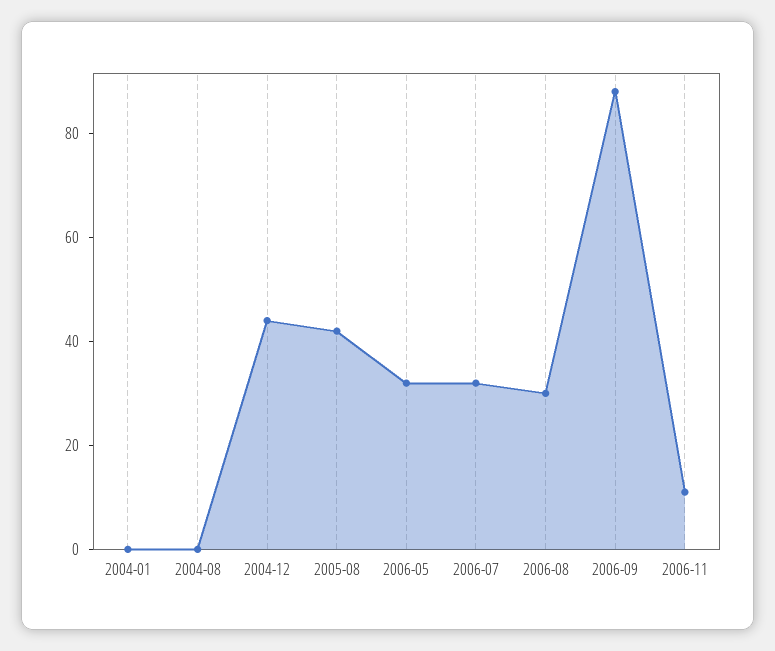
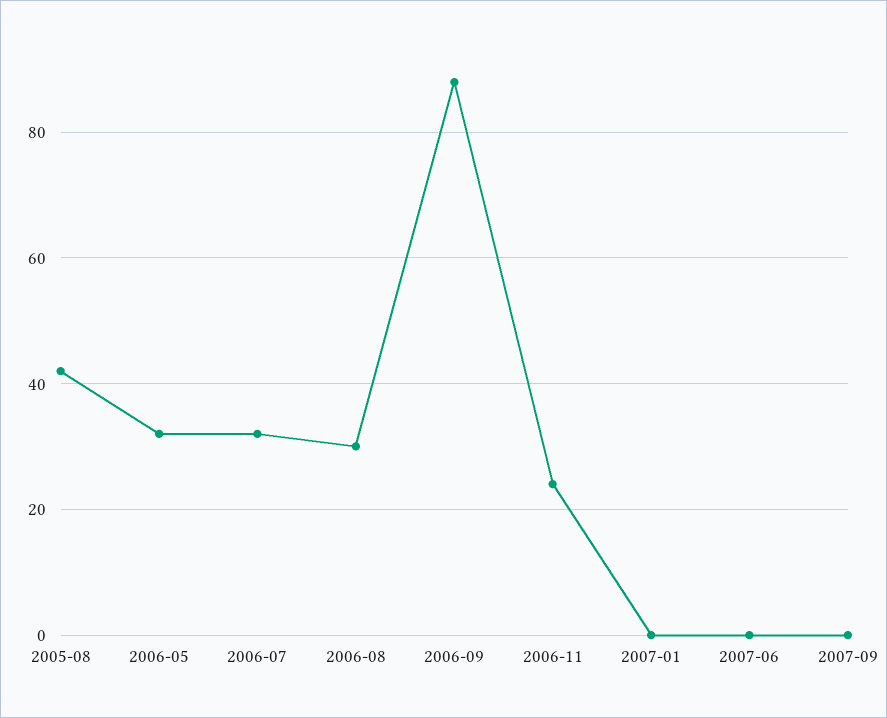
2004-01: 0 -> none
2004-08: 0 -> none
2004-12: 45 -> none
2006-11: 10 -> 25
2007-01: none -> 0
2007-06: none -> 0
2007-09: none -> 0

